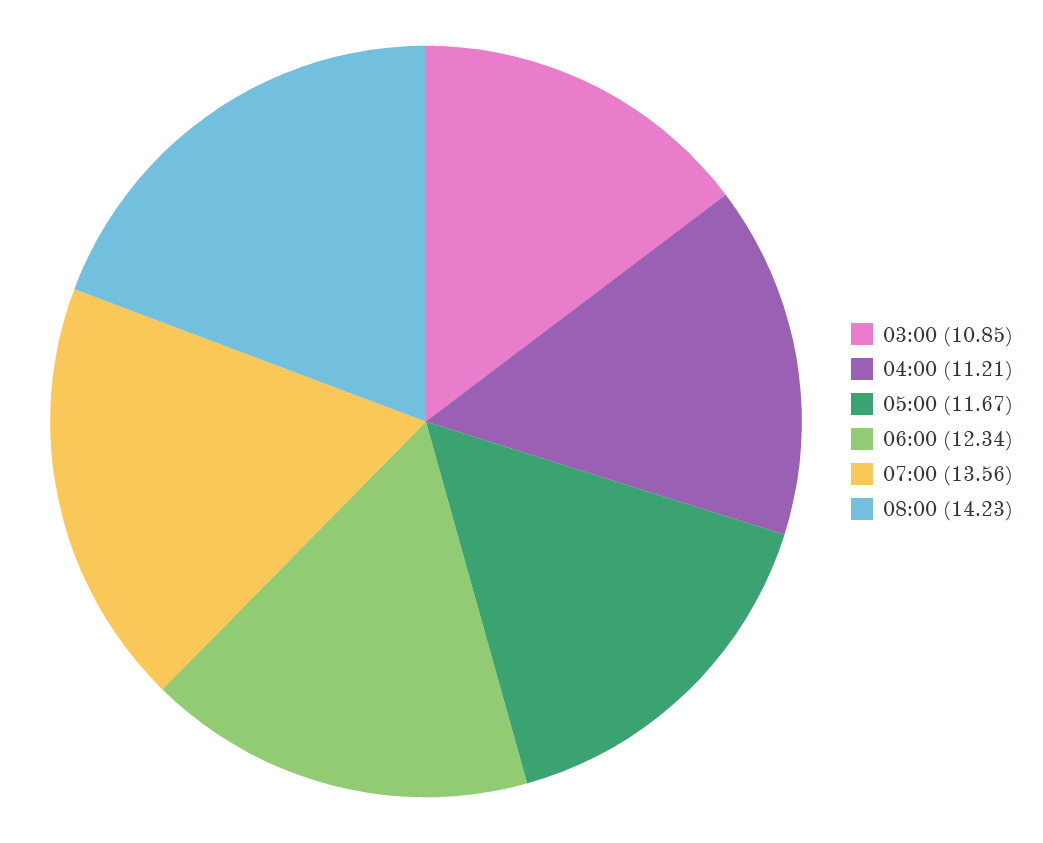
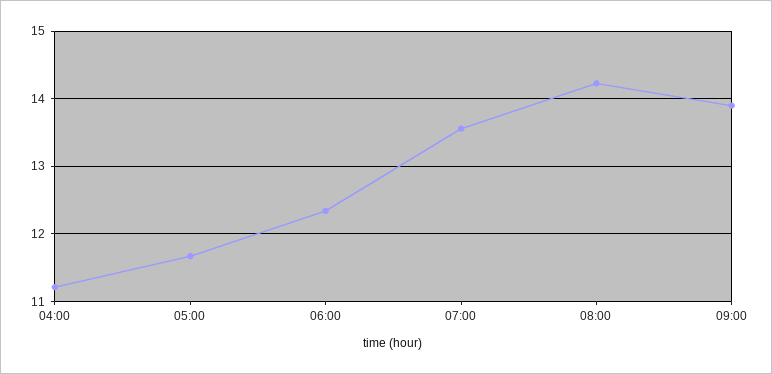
03:00: 10.85 -> none
09:00: none -> 13.9

